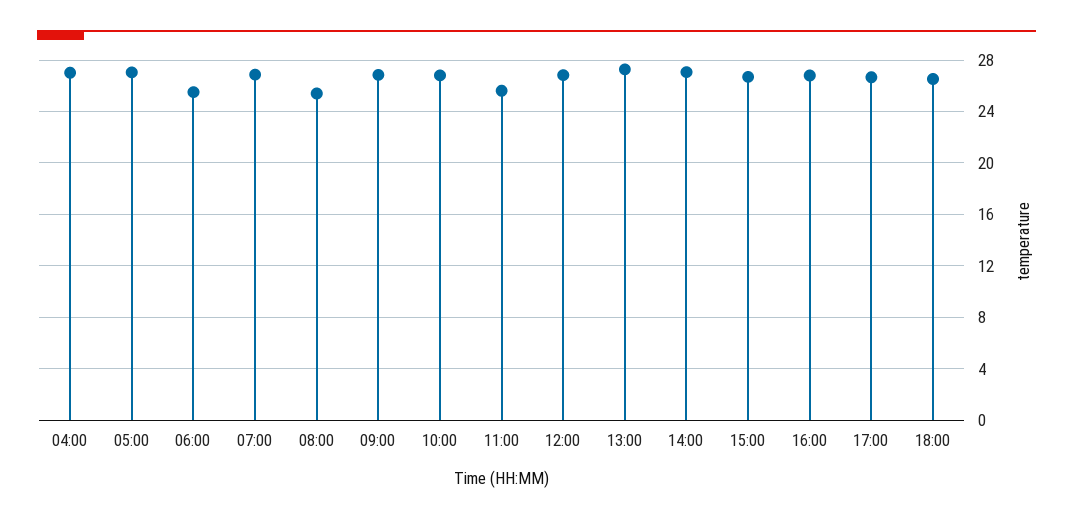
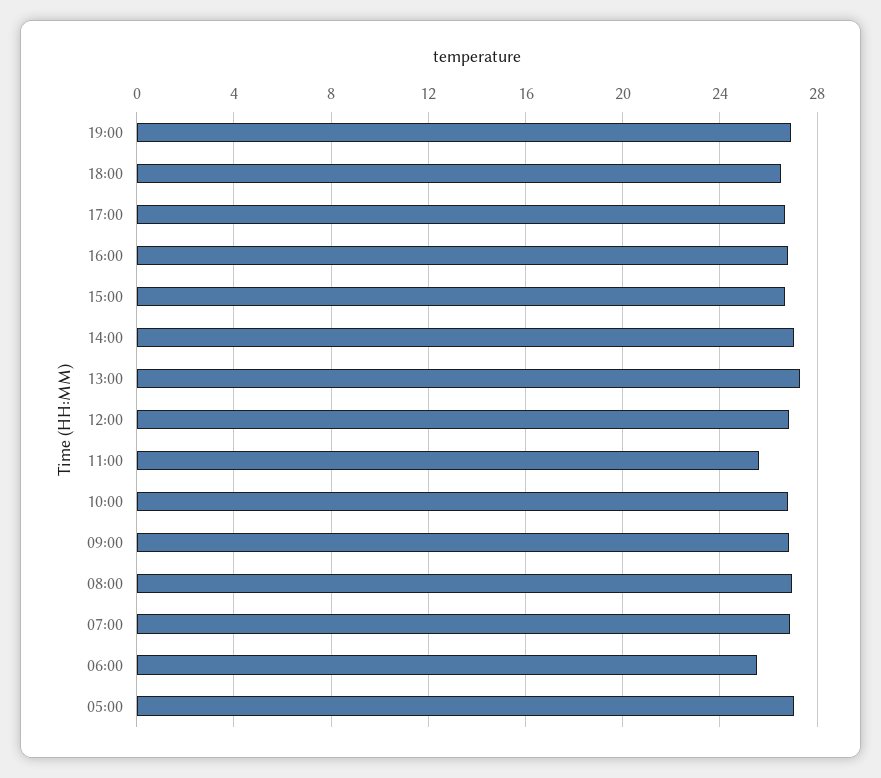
04:00: 27 -> none
08:00: 25.5 -> 27
19:00: none -> 27

